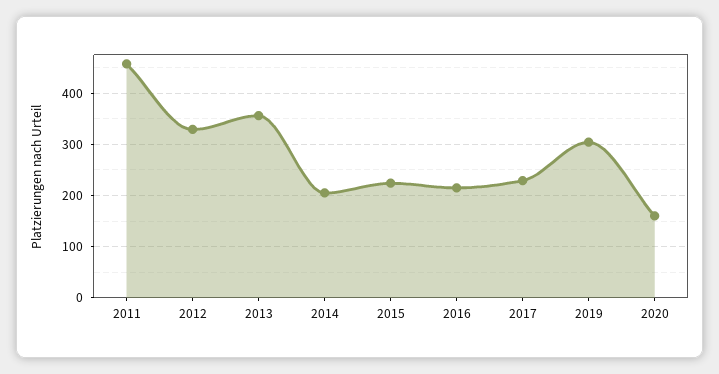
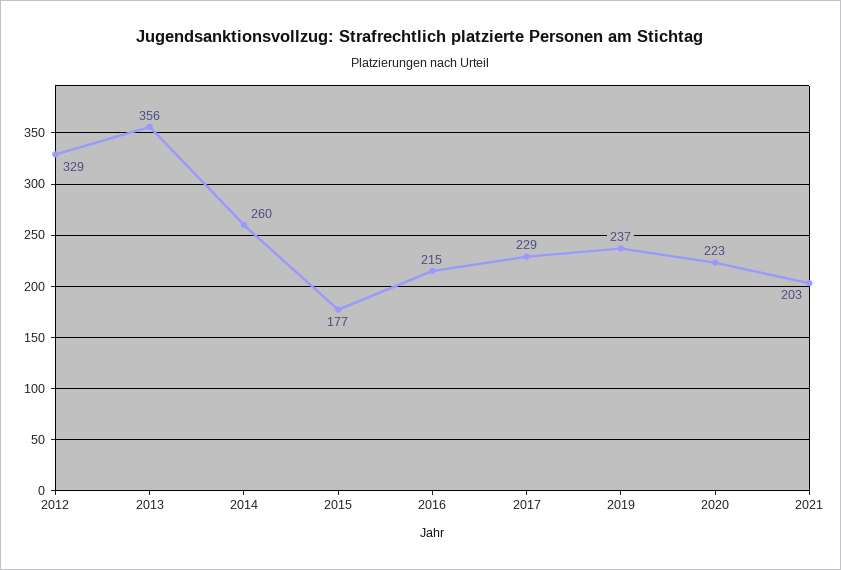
2011: 460 -> none
2014: 200 -> 260
2015: 220 -> 177
2019: 300 -> 237
2020: 160 -> 223
2021: none -> 203

